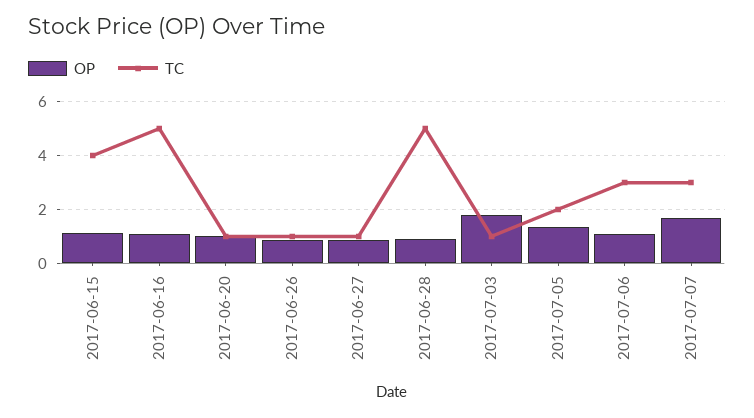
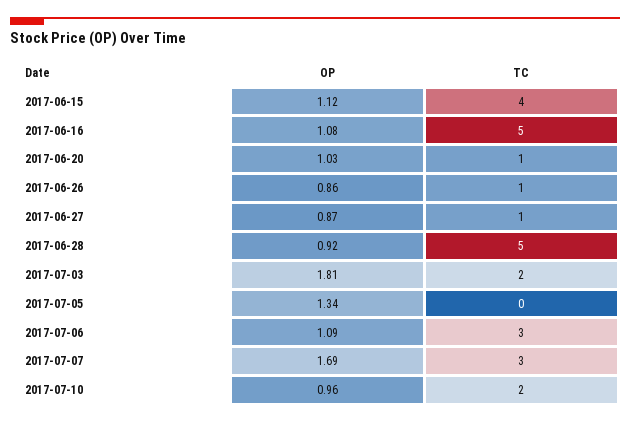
TC, 2017-07-03: 1 -> 2
TC, 2017-07-05: 2 -> 0
OP, 2017-07-10: none -> 0.96
TC, 2017-07-10: none -> 2

